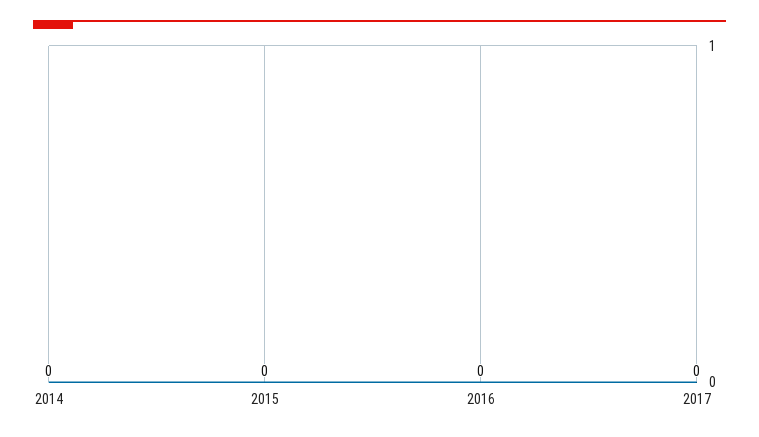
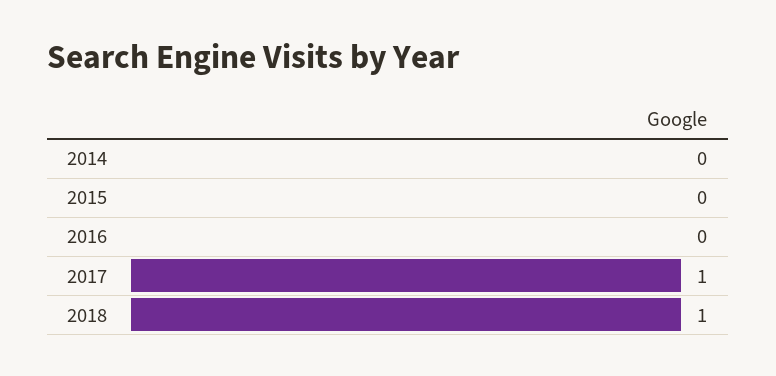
2017: 0 -> 1
2018: none -> 1

